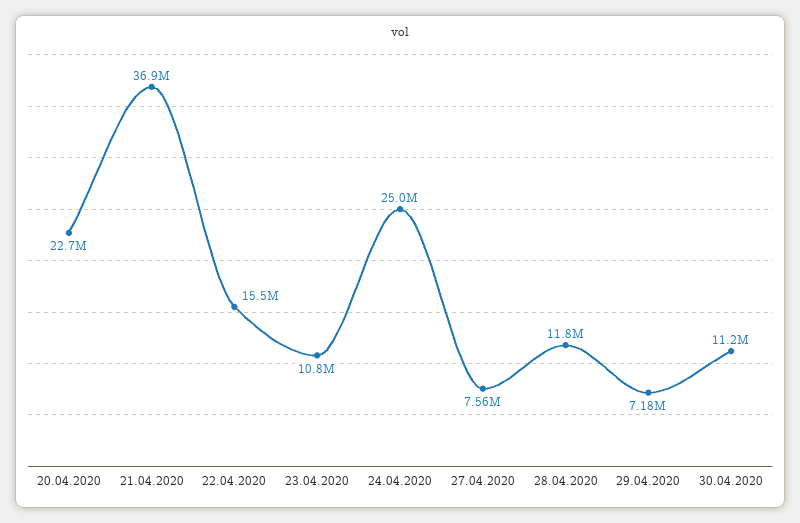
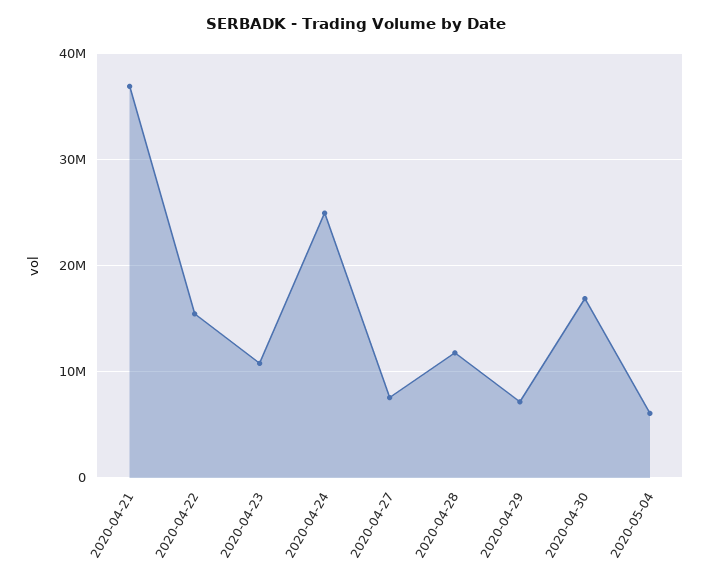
20.04.2020: 22700000 -> none
30.04.2020: 11200000 -> 17000000
2020-05-04: none -> 6000000

